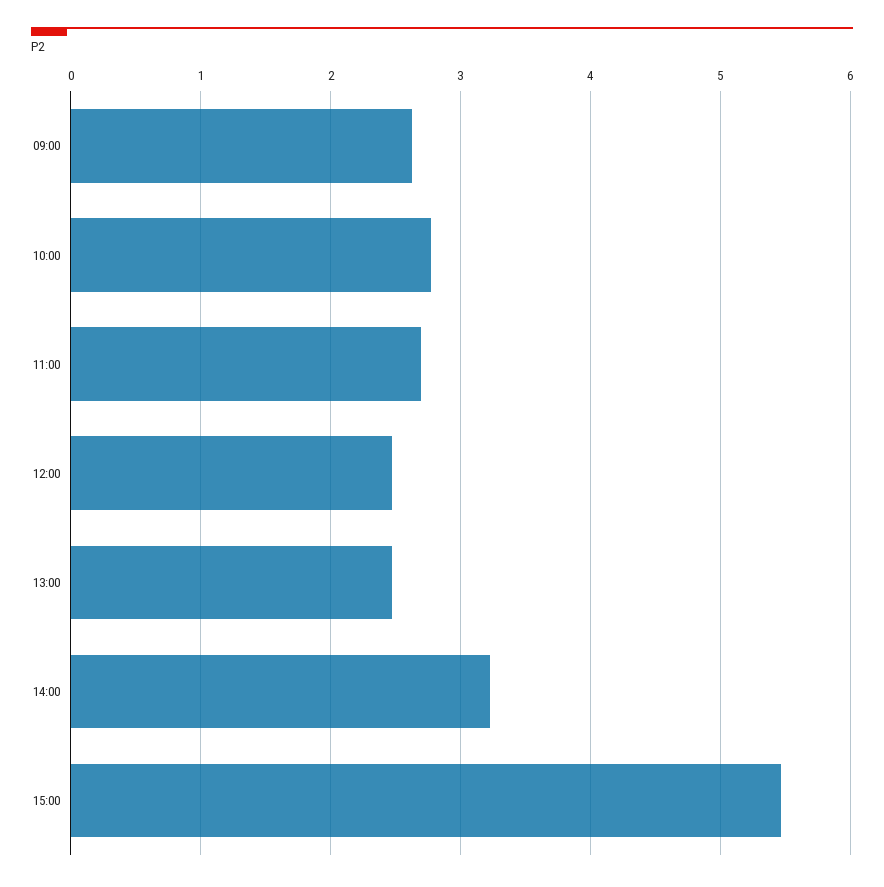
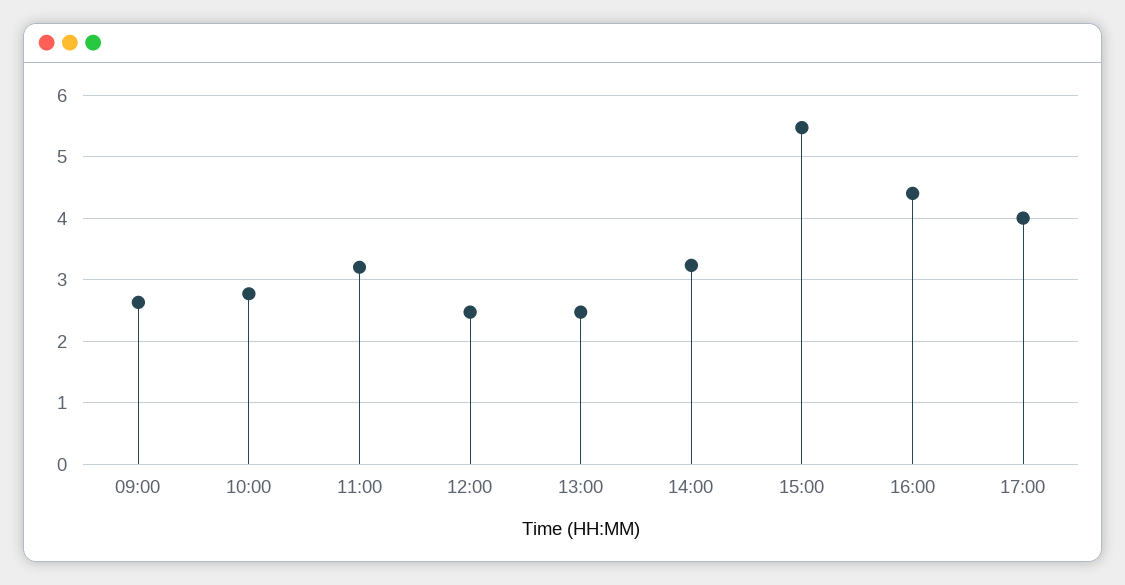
11:00: 2.7 -> 3.2
16:00: none -> 4.4
17:00: none -> 4

